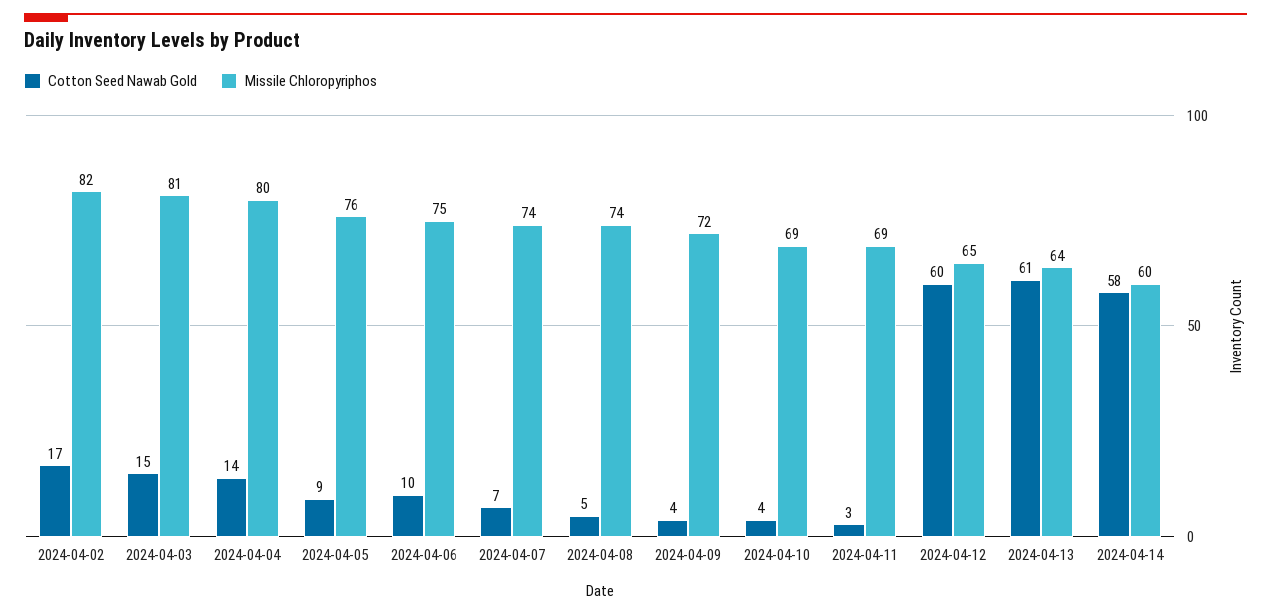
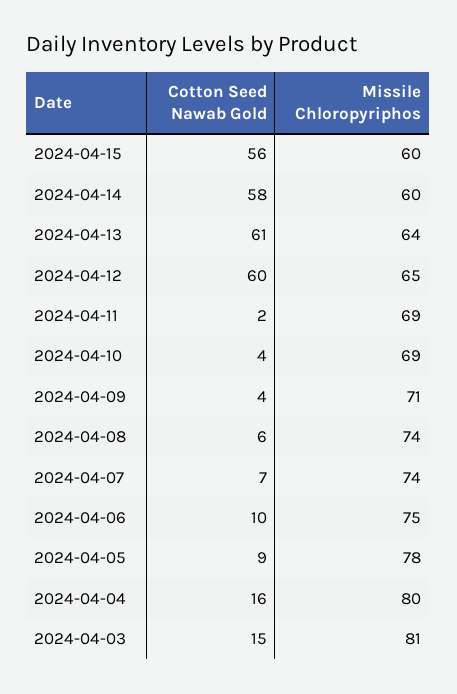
Cotton Seed Nawab Gold, 2024-04-02: 17 -> none
Missile Chloropyriphos, 2024-04-02: 82 -> none
Cotton Seed Nawab Gold, 2024-04-04: 14 -> 16
Missile Chloropyriphos, 2024-04-05: 76 -> 78
Cotton Seed Nawab Gold, 2024-04-08: 5 -> 6
Missile Chloropyriphos, 2024-04-09: 72 -> 71
Cotton Seed Nawab Gold, 2024-04-11: 3 -> 2
Cotton Seed Nawab Gold, 2024-04-15: none -> 56
Missile Chloropyriphos, 2024-04-15: none -> 60

